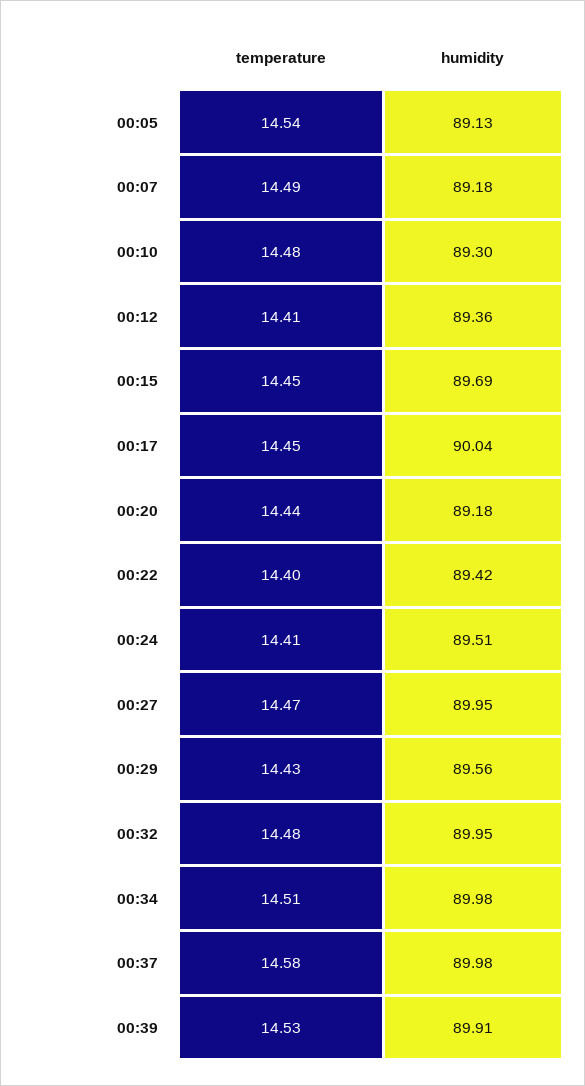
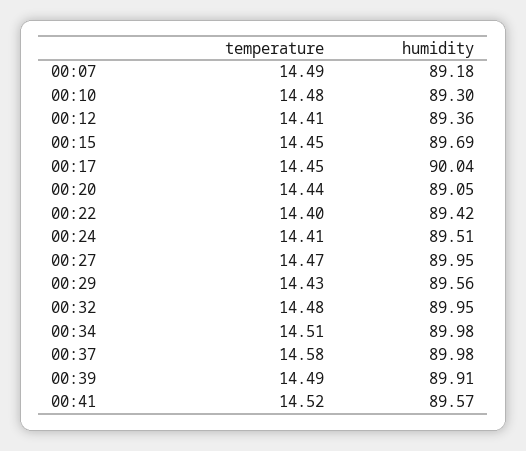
temperature, 00:05: 14.54 -> none
humidity, 00:05: 89.13 -> none
humidity, 00:20: 89.18 -> 89.05
temperature, 00:39: 14.53 -> 14.49
temperature, 00:41: none -> 14.52
humidity, 00:41: none -> 89.57

